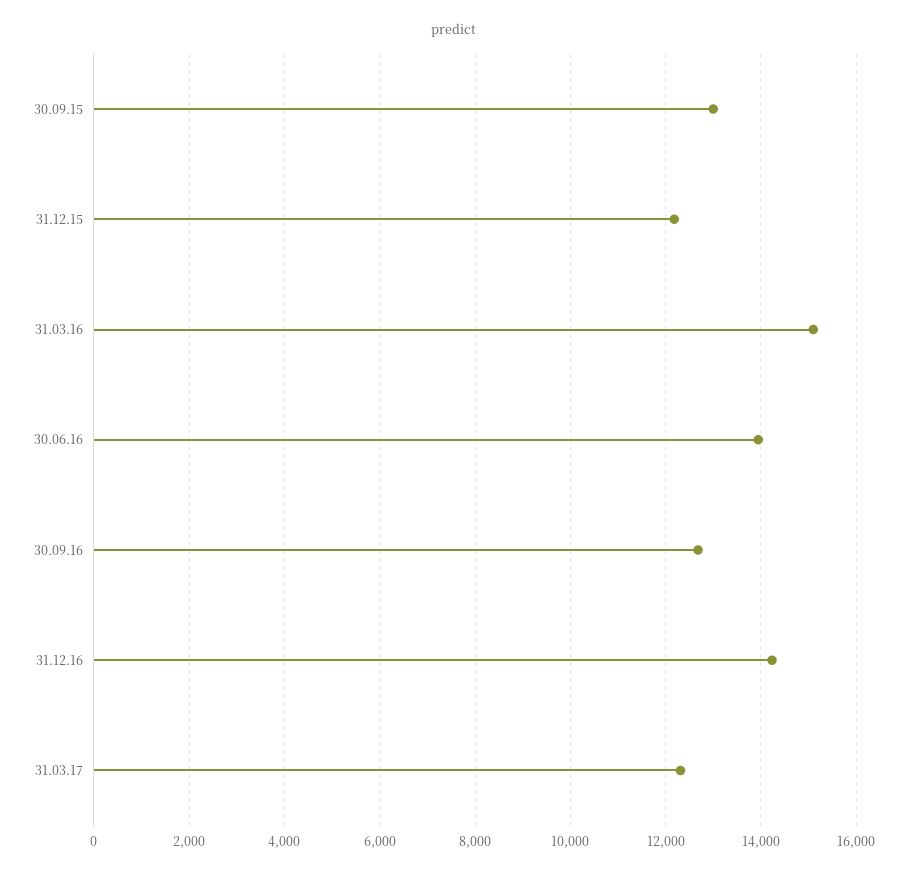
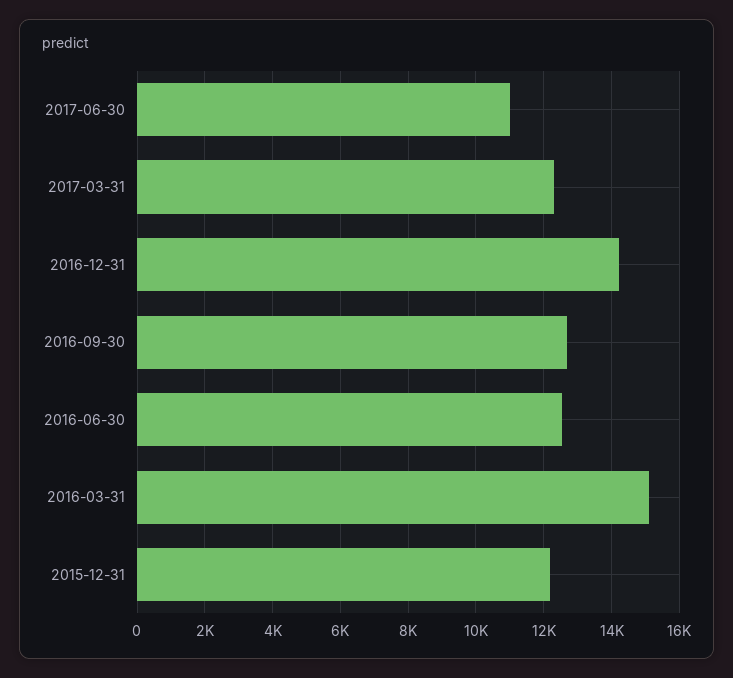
30.09.15: 13000 -> none
30.06.16: 14000 -> 12600
2017-06-30: none -> 11000

